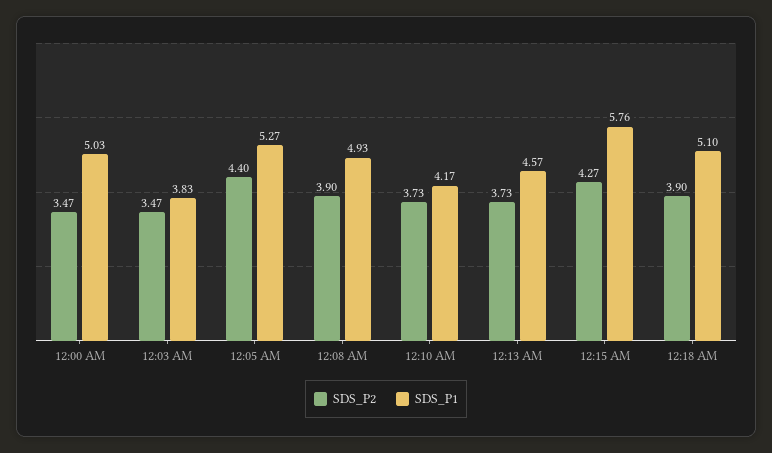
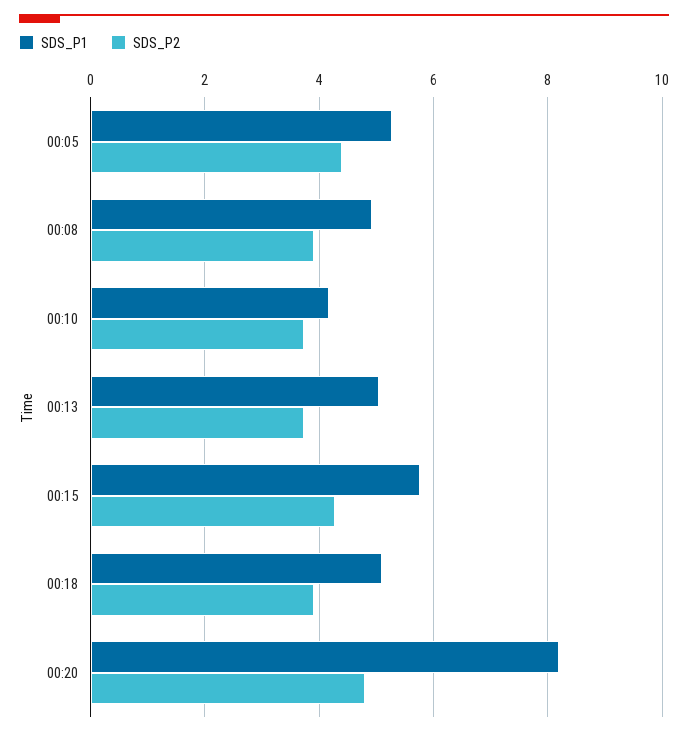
SDS_P2, 12:00 AM: 3.47 -> none
SDS_P1, 12:00 AM: 5.03 -> none
SDS_P2, 12:03 AM: 3.47 -> none
SDS_P1, 12:03 AM: 3.83 -> none
SDS_P1, 12:13 AM: 4.57 -> 5
SDS_P1, 00:20: none -> 8.2
SDS_P2, 00:20: none -> 4.8

